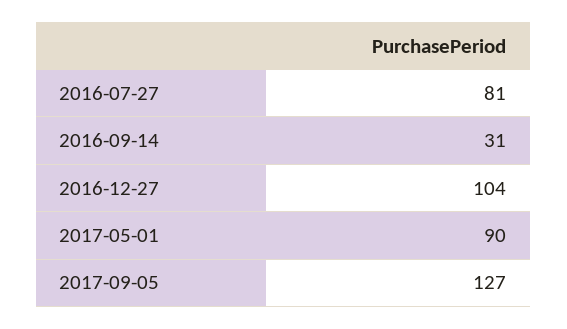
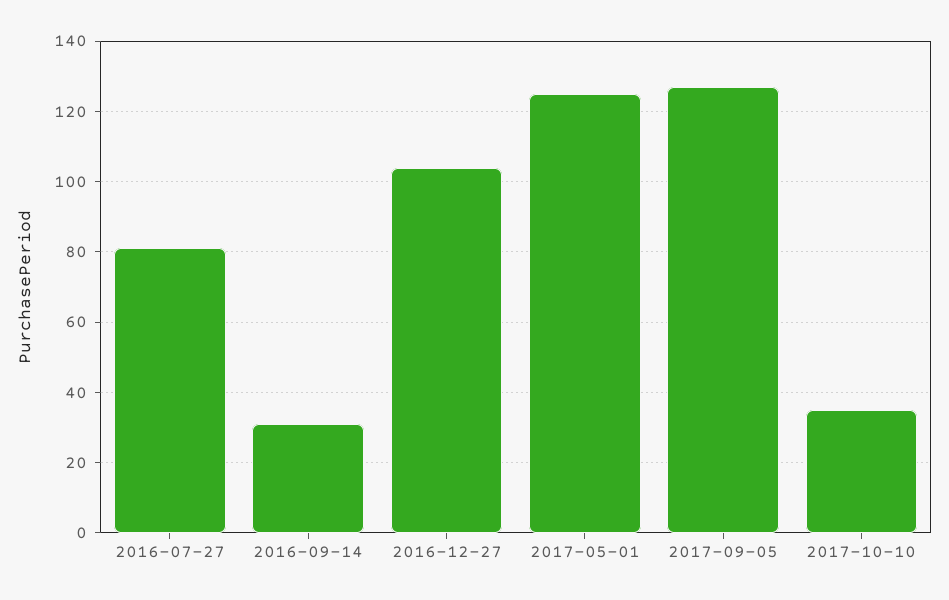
2017-05-01: 90 -> 125
2017-10-10: none -> 35

